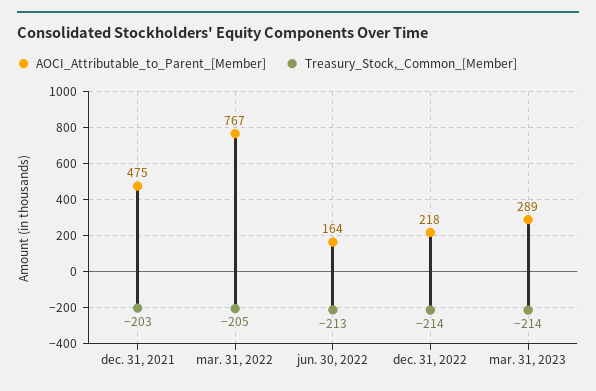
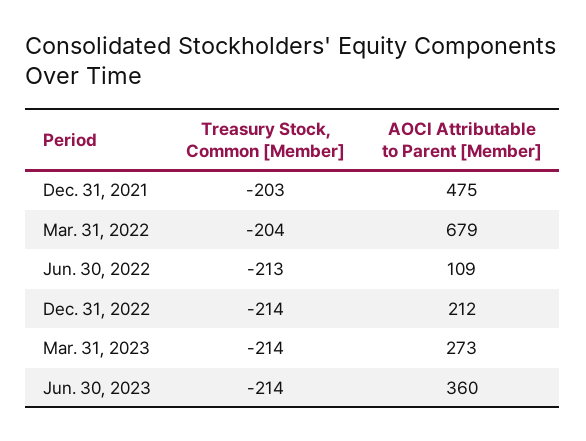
AOCI_Attributable_to_Parent_[Member], mar. 31, 2022: 767 -> 679
Treasury_Stock,_Common_[Member], mar. 31, 2022: -205 -> -204
AOCI_Attributable_to_Parent_[Member], jun. 30, 2022: 164 -> 109
AOCI_Attributable_to_Parent_[Member], dec. 31, 2022: 218 -> 212
AOCI_Attributable_to_Parent_[Member], mar. 31, 2023: 289 -> 273
Treasury_Stock,_Common_[Member], Jun. 30, 2023: none -> -214
AOCI_Attributable_to_Parent_[Member], Jun. 30, 2023: none -> 360

